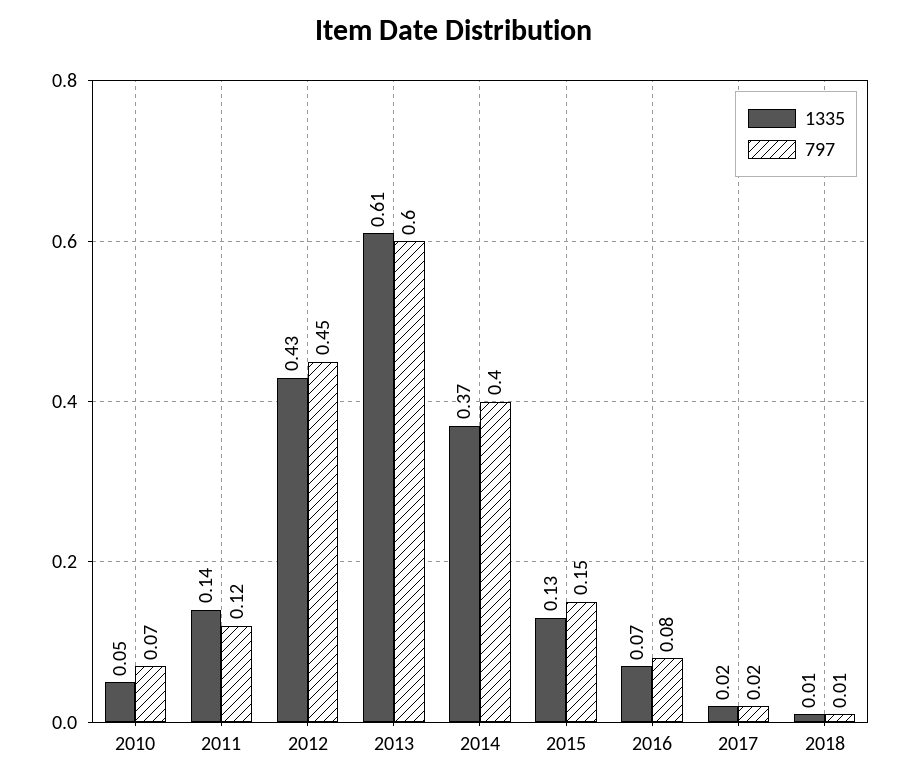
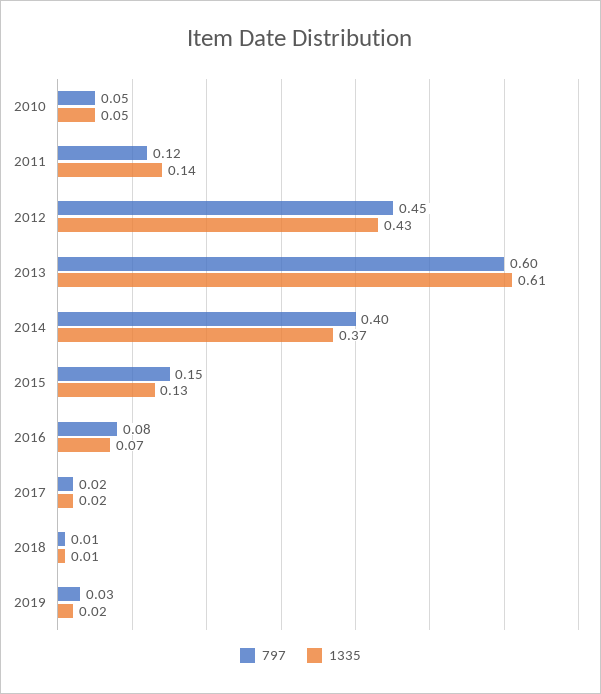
797, 2010: 0.07 -> 0.05
797, 2019: none -> 0.03
1335, 2019: none -> 0.02

